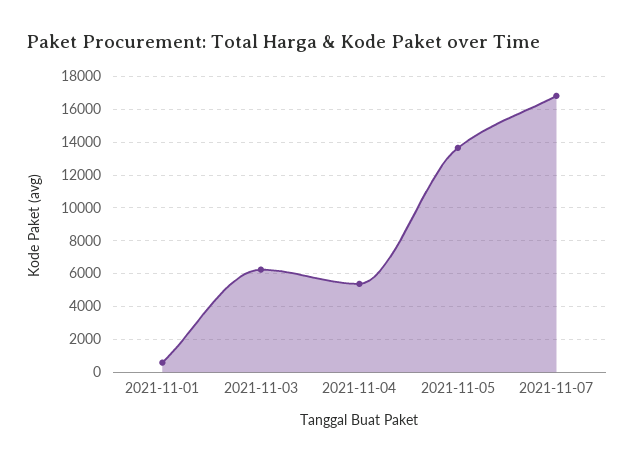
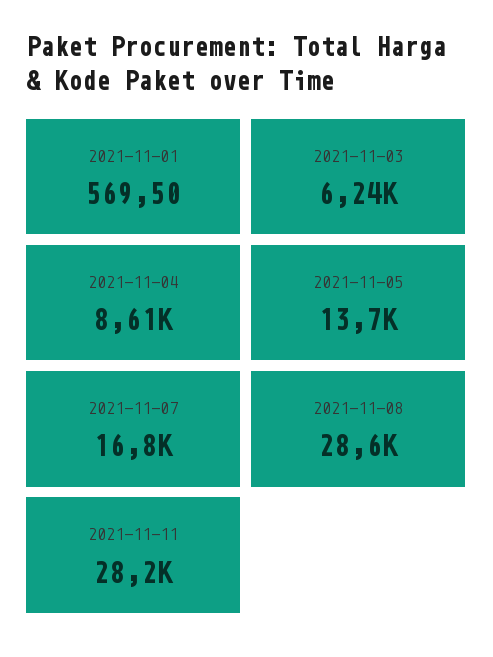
2021-11-04: 5500 -> 8610
2021-11-08: none -> 28600
2021-11-11: none -> 28200

